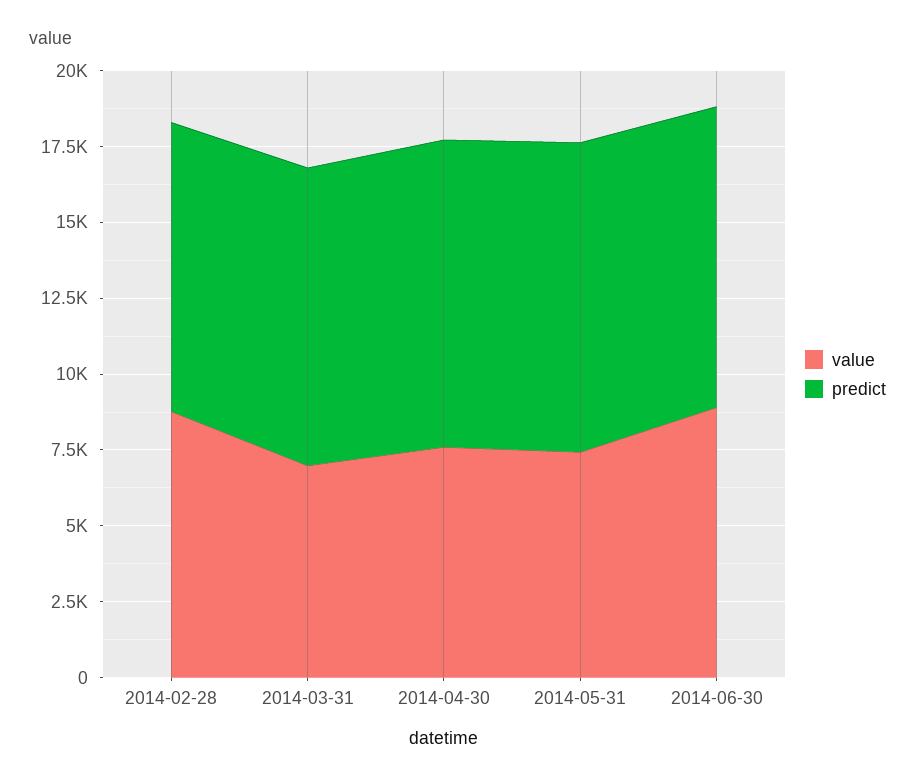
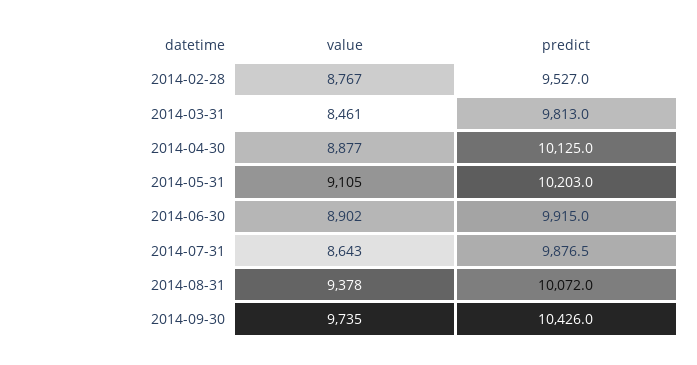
value, 2014-03-31: 7000 -> 8461
value, 2014-04-30: 7500 -> 8877
value, 2014-05-31: 7500 -> 9105
value, 2014-07-31: none -> 8643
predict, 2014-07-31: none -> 9876.5
value, 2014-08-31: none -> 9378
predict, 2014-08-31: none -> 10072
value, 2014-09-30: none -> 9735
predict, 2014-09-30: none -> 10426

